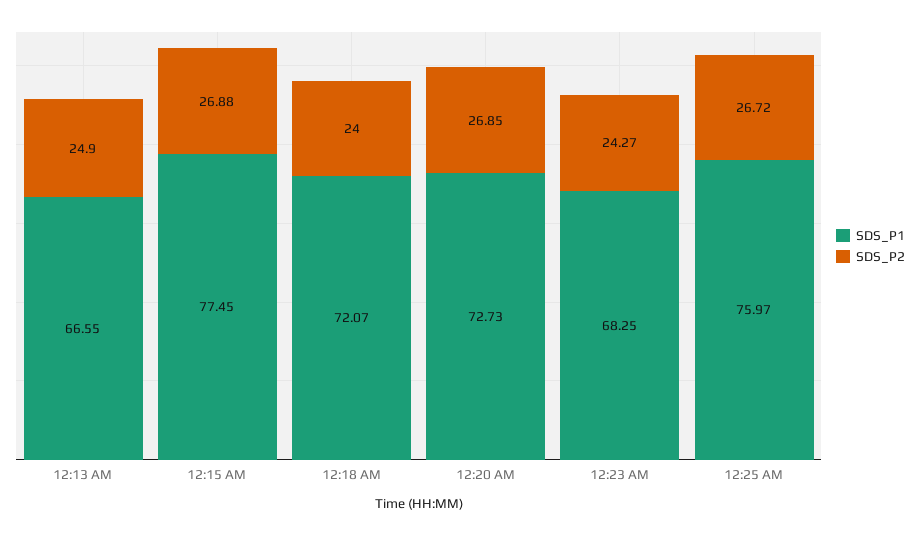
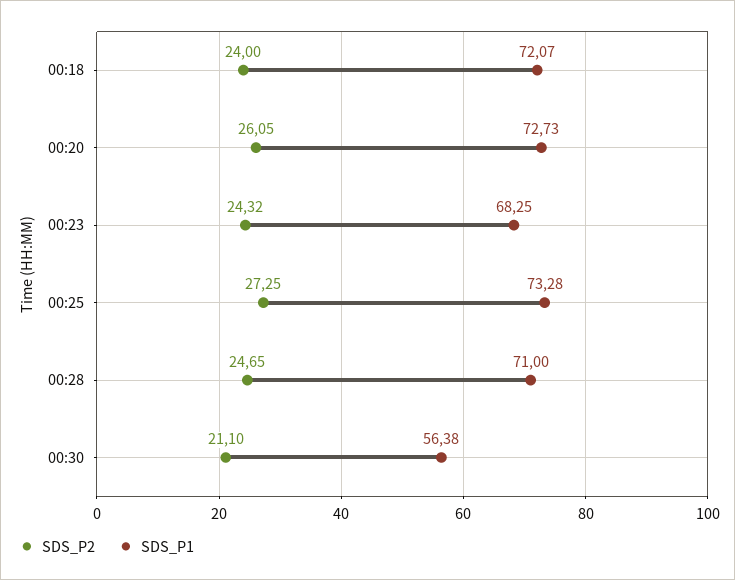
SDS_P1, 12:13 AM: 66.55 -> none
SDS_P2, 12:13 AM: 24.9 -> none
SDS_P1, 12:15 AM: 77.45 -> none
SDS_P2, 12:15 AM: 26.88 -> none
SDS_P2, 12:20 AM: 26.85 -> 26.05
SDS_P2, 12:23 AM: 24.27 -> 24.32
SDS_P1, 12:25 AM: 75.97 -> 73.28
SDS_P2, 12:25 AM: 26.72 -> 27.25
SDS_P2, 00:28: none -> 24.65
SDS_P1, 00:28: none -> 71
SDS_P2, 00:30: none -> 21.1
SDS_P1, 00:30: none -> 56.38

